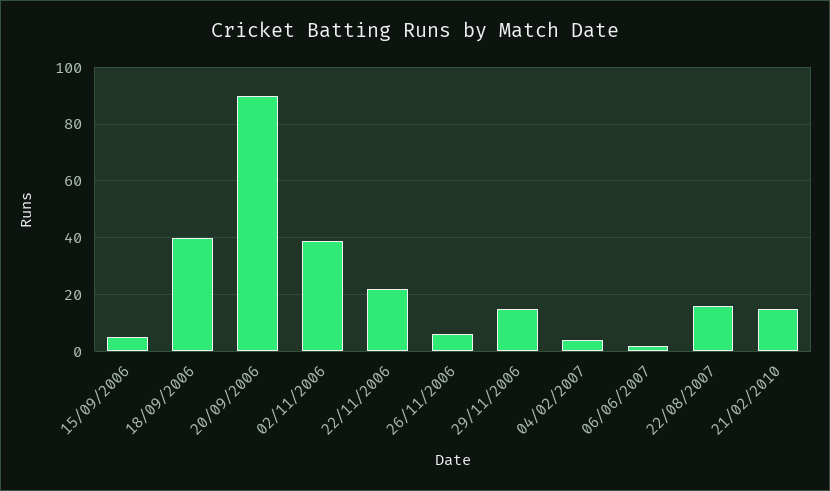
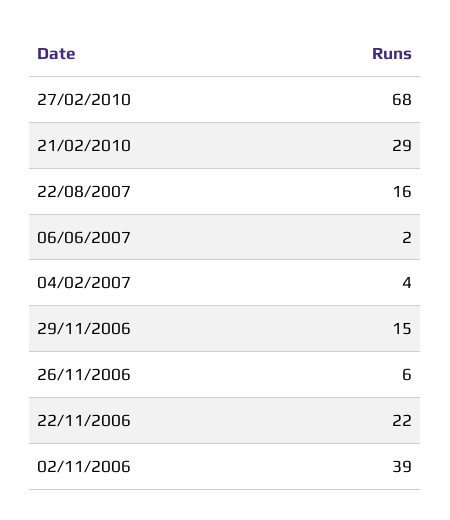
15/09/2006: 5 -> none
18/09/2006: 40 -> none
20/09/2006: 90 -> none
21/02/2010: 15 -> 29
27/02/2010: none -> 68

